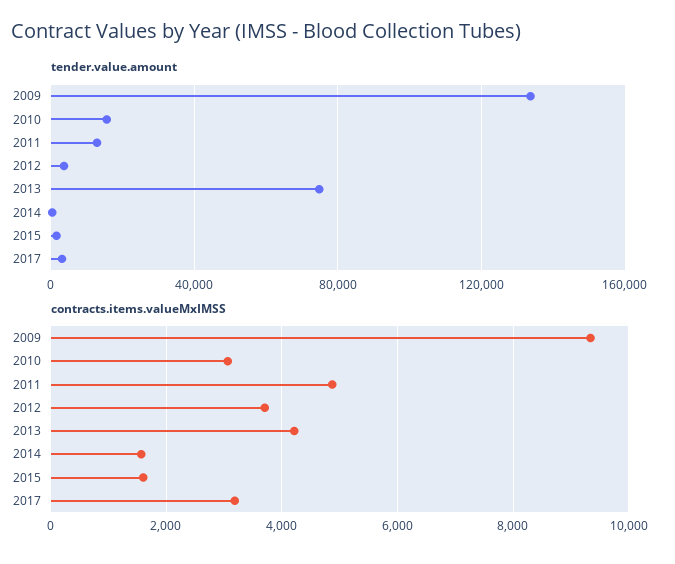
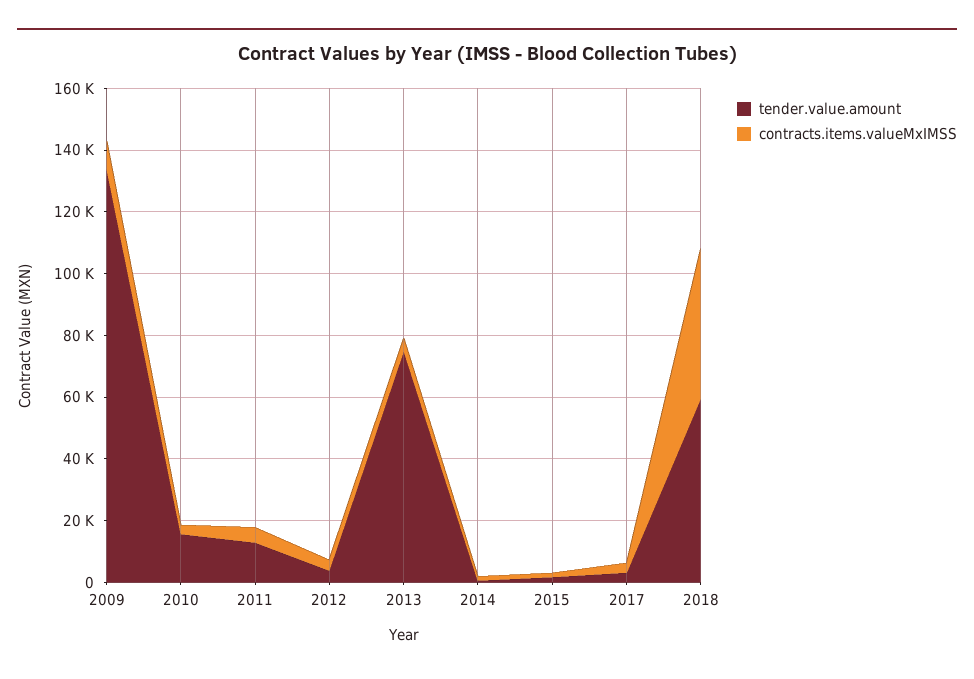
tender.value.amount, 2018: none -> 60000
contracts.items.valueMxIMSS, 2018: none -> 50000

